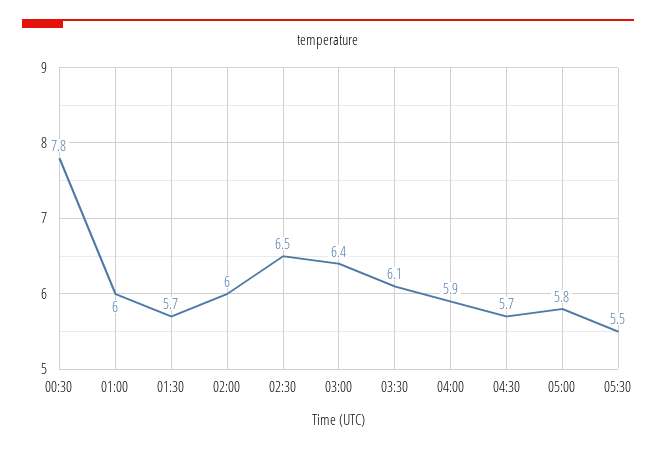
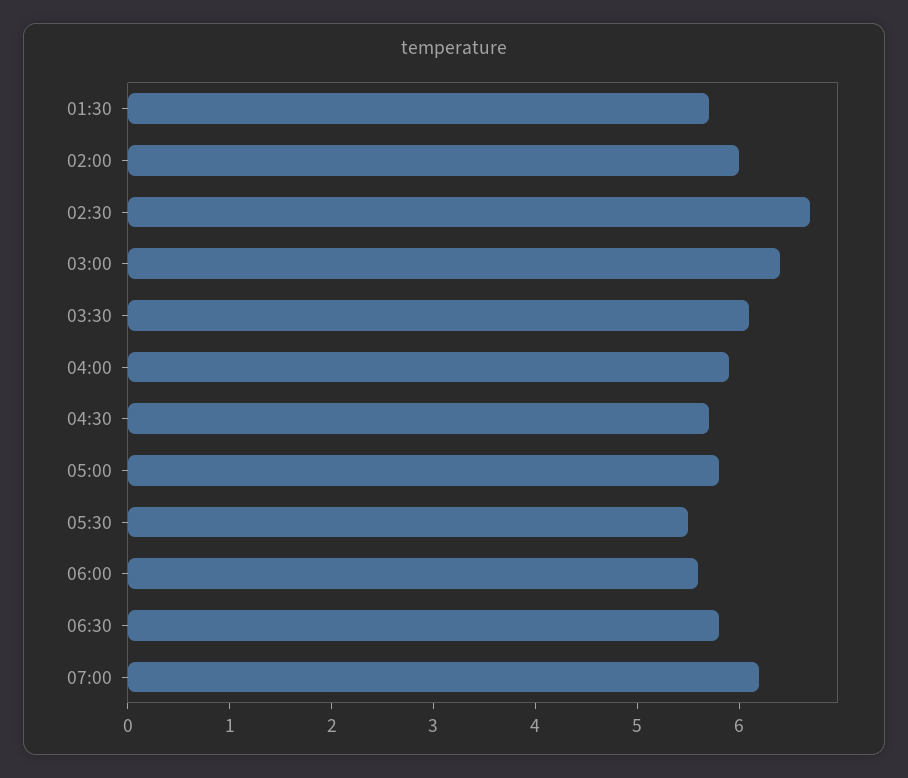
00:30: 7.8 -> none
01:00: 6 -> none
02:30: 6.5 -> 6.7
06:00: none -> 5.6
06:30: none -> 5.8
07:00: none -> 6.2

